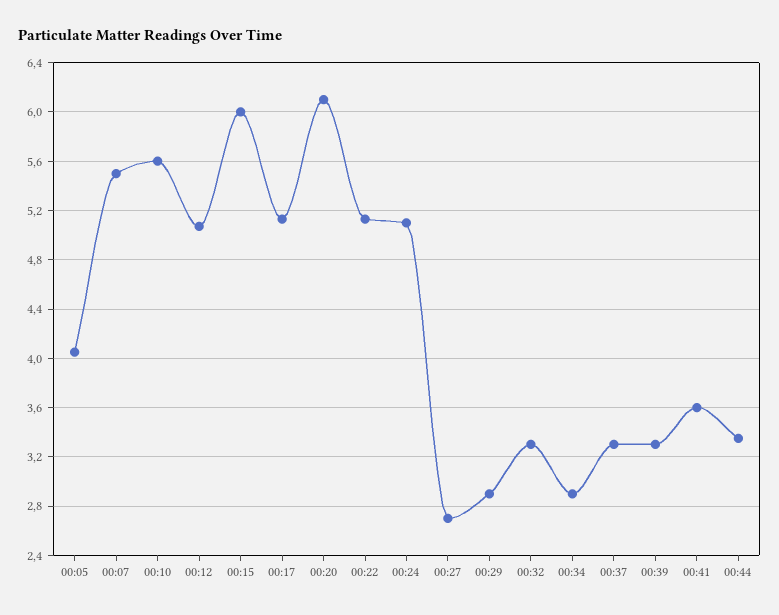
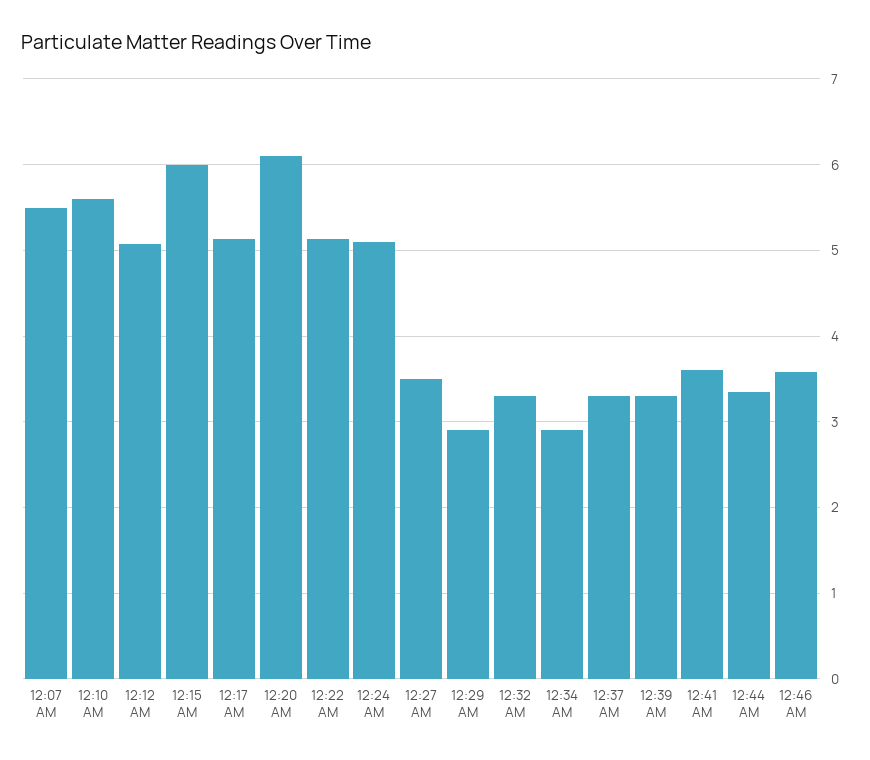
00:05: 4.05 -> none
00:27: 2.7 -> 3.5
12:46 AM: none -> 3.6

